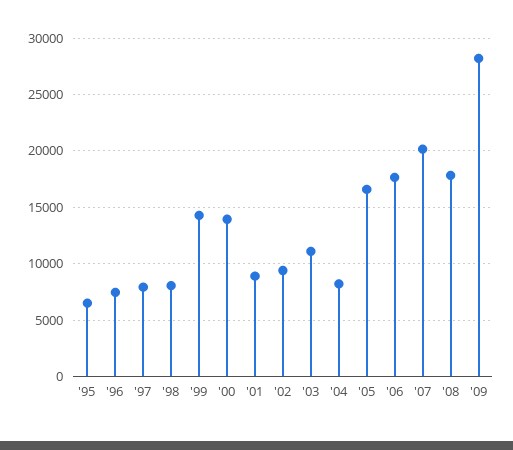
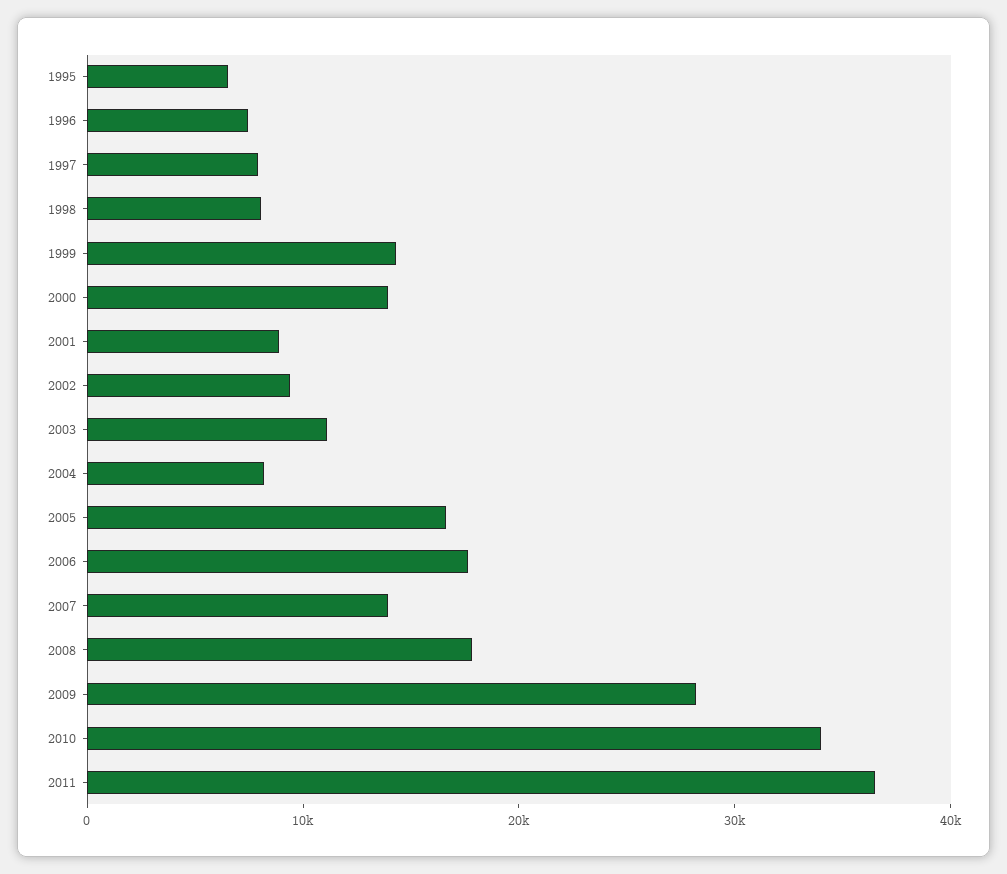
'07: 20000 -> 14000
2010: none -> 34000
2011: none -> 36000

